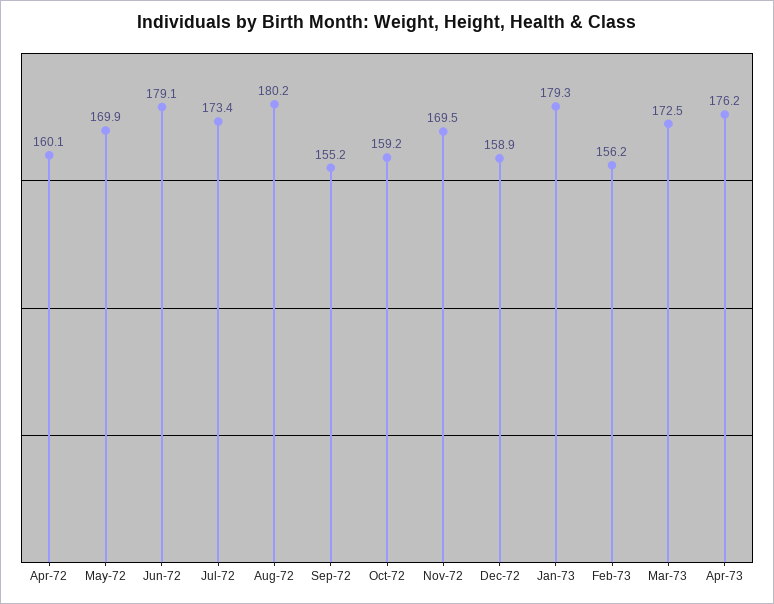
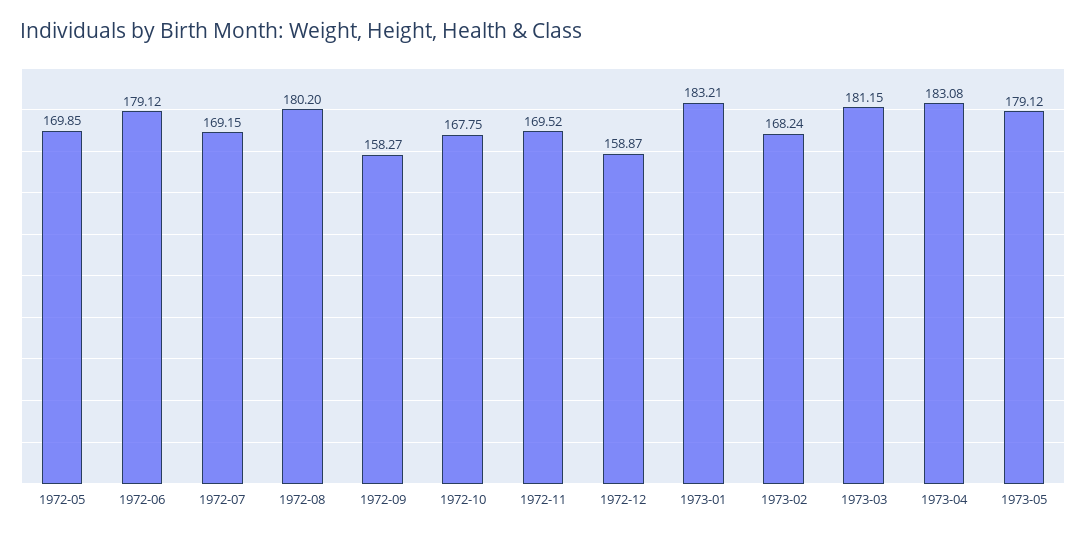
Apr-72: 160.1 -> none
Jul-72: 173.4 -> 169.15
Sep-72: 155.2 -> 158.27
Oct-72: 159.2 -> 167.75
Jan-73: 179.3 -> 183.21
Feb-73: 156.2 -> 168.24
Mar-73: 172.5 -> 181.15
Apr-73: 176.2 -> 183.08
1973-05: none -> 179.12

